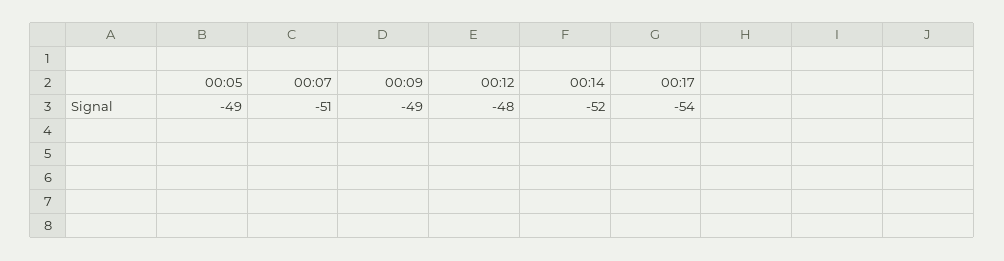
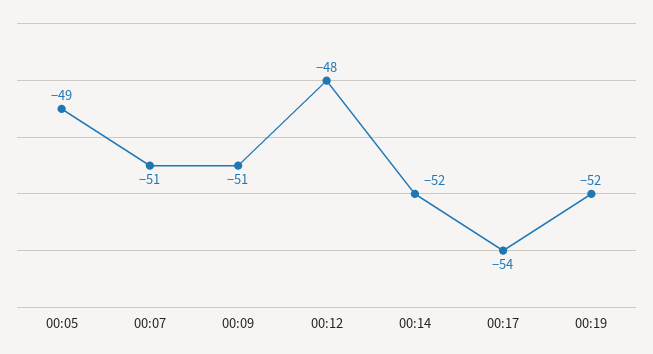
00:09: -49 -> -51
00:19: none -> -52

